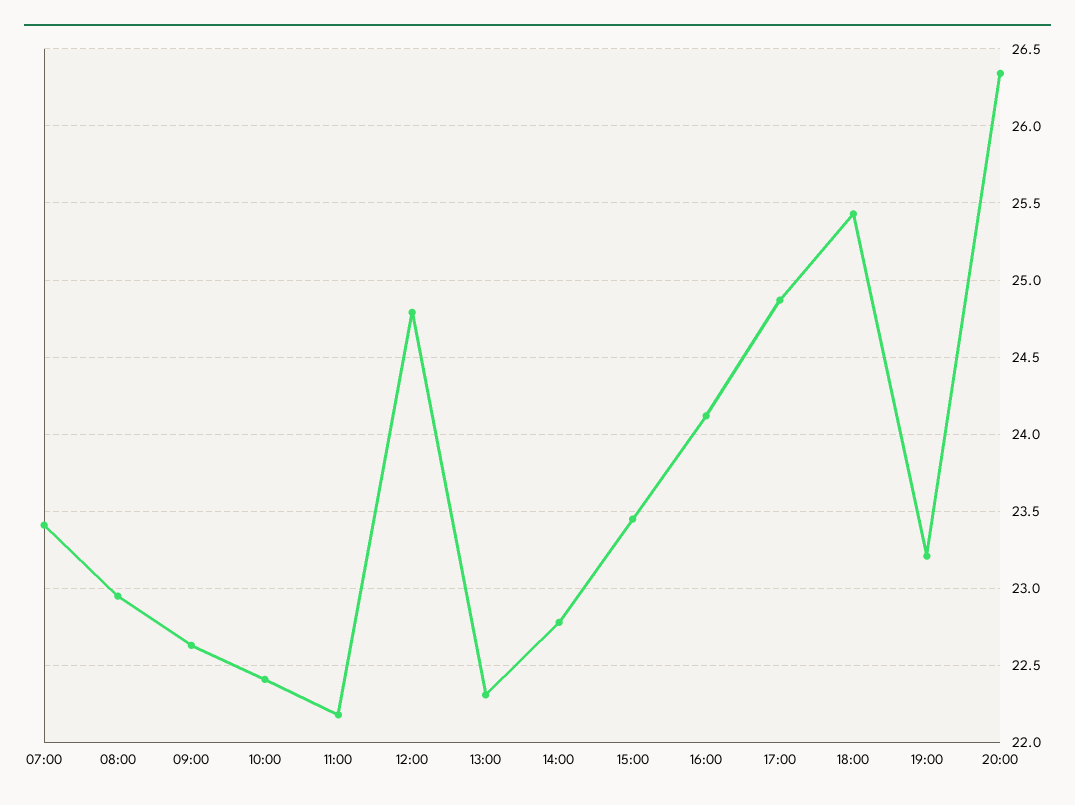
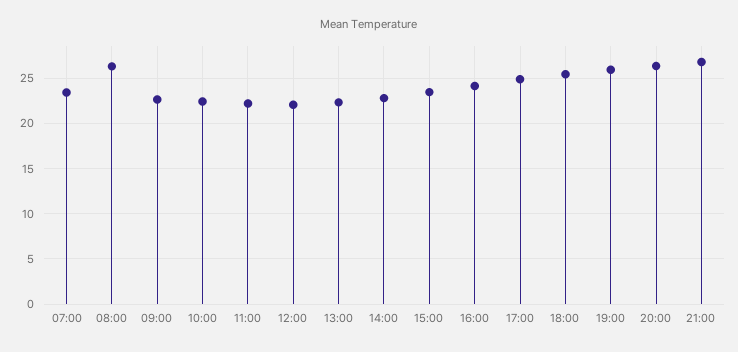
08:00: 22.95 -> 26
12:00: 24.8 -> 22
19:00: 23.2 -> 26
21:00: none -> 27

